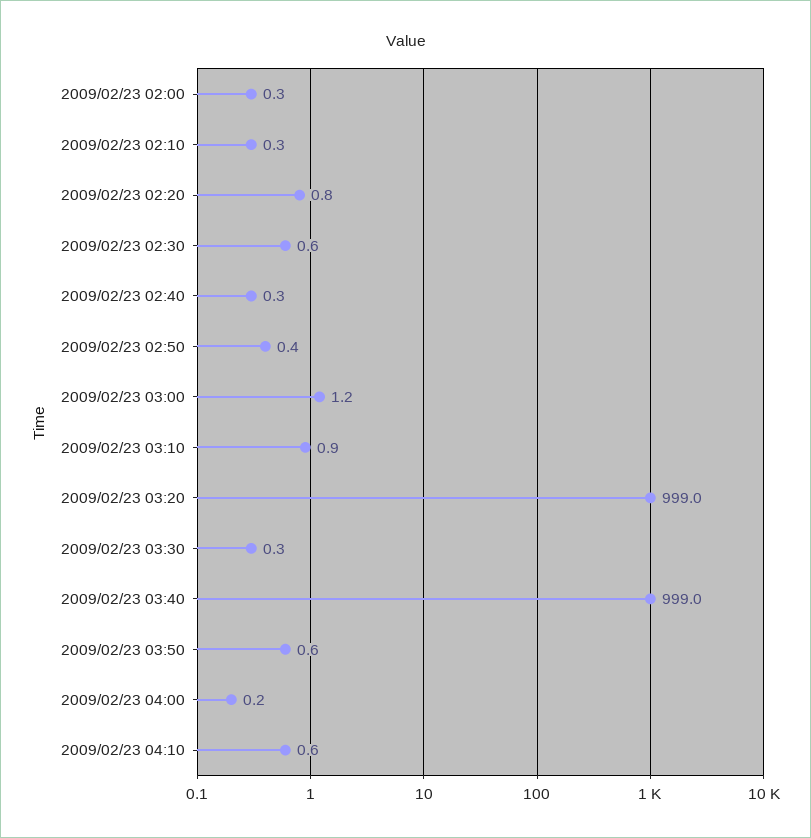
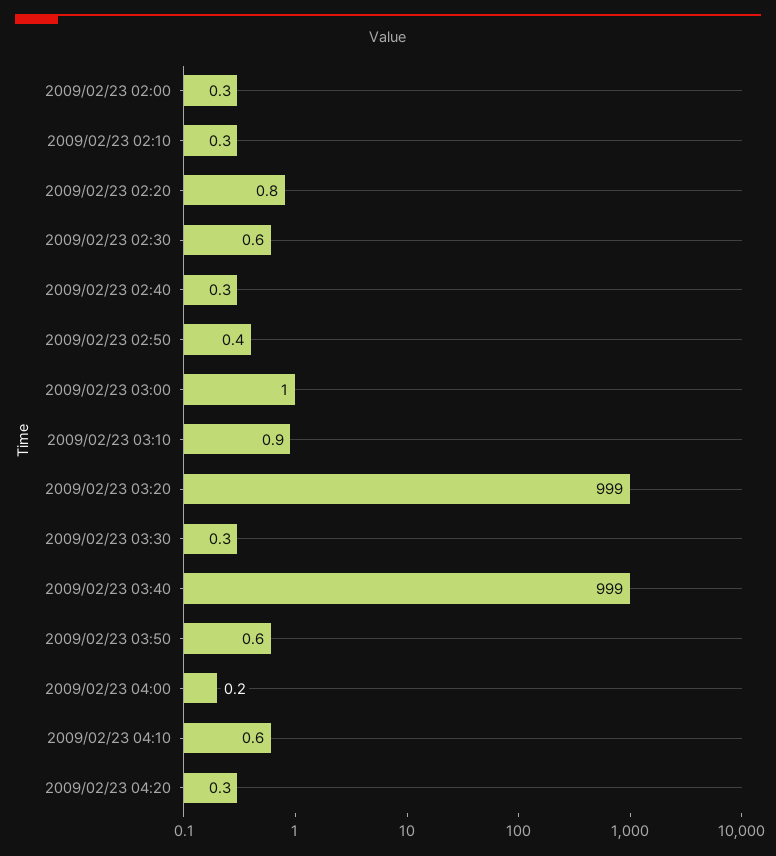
2009/02/23 03:00: 1.2 -> 1
2009/02/23 04:20: none -> 0.3

